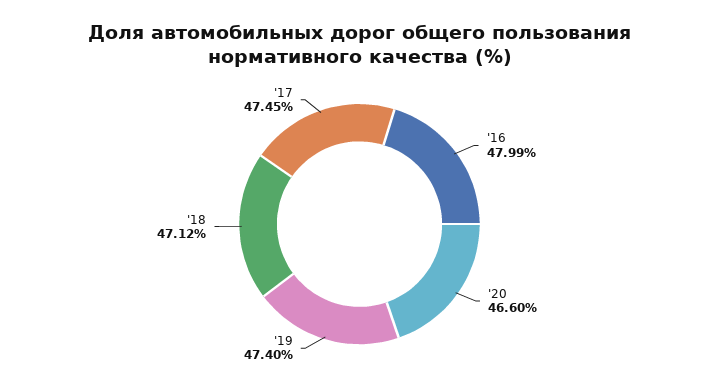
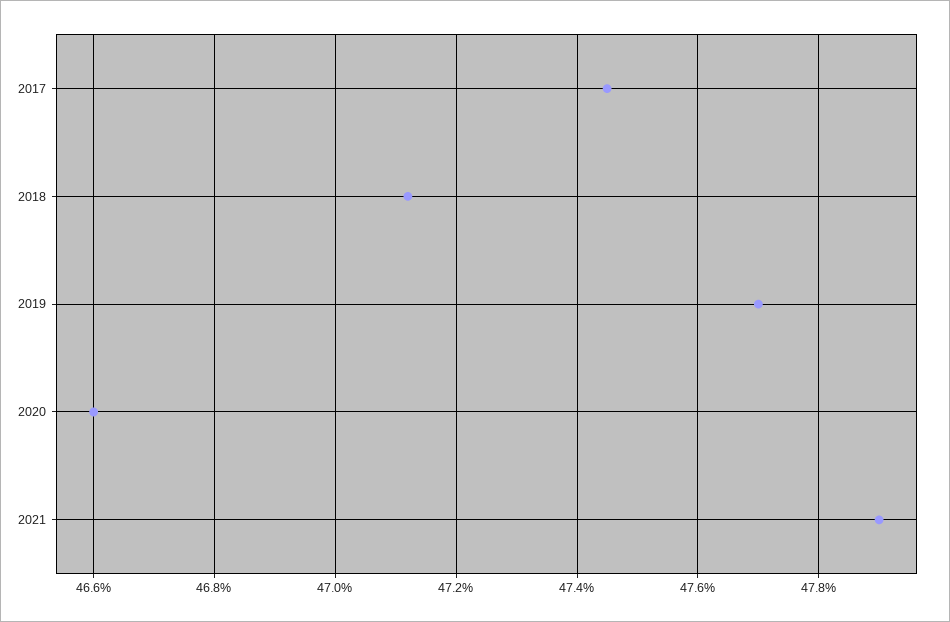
'16: 47.99 -> none
'19: 47.4 -> 47.7
2021: none -> 47.9

